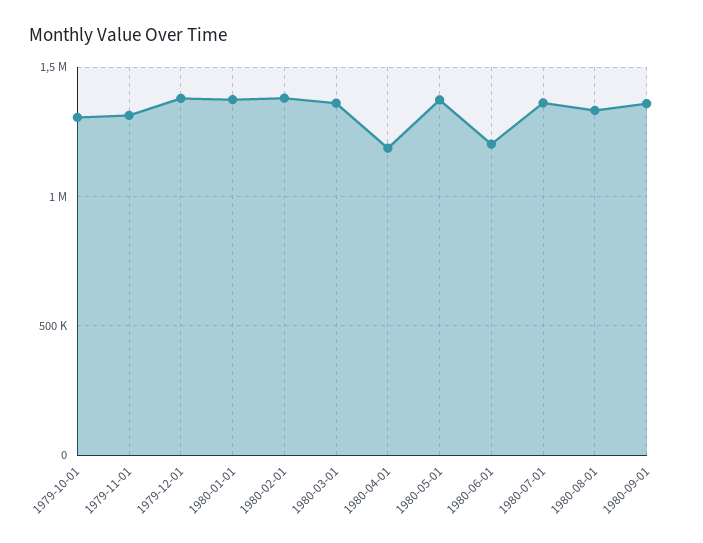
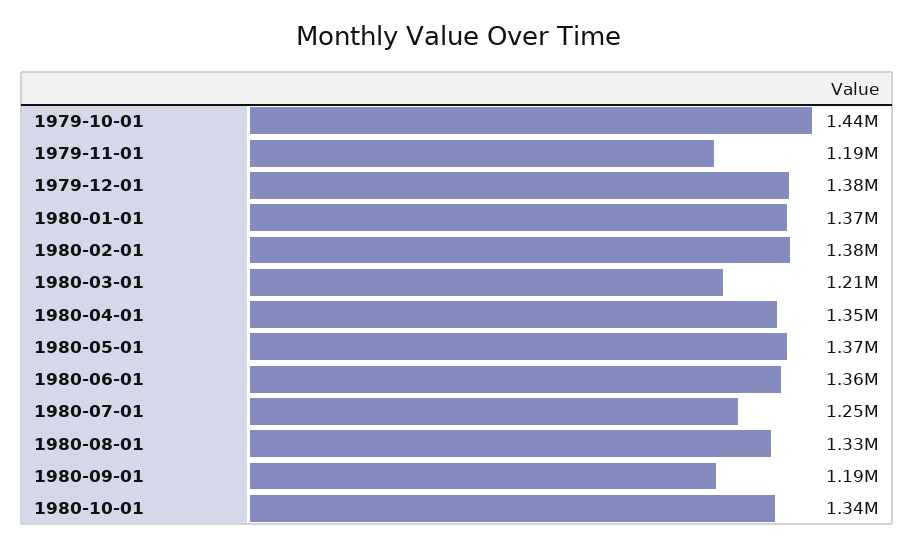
1979-10-01: 1300000 -> 1440000
1979-11-01: 1300000 -> 1190000
1980-03-01: 1350000 -> 1210000
1980-04-01: 1200000 -> 1350000
1980-06-01: 1200000 -> 1360000
1980-07-01: 1350000 -> 1250000
1980-09-01: 1350000 -> 1190000
1980-10-01: none -> 1340000

